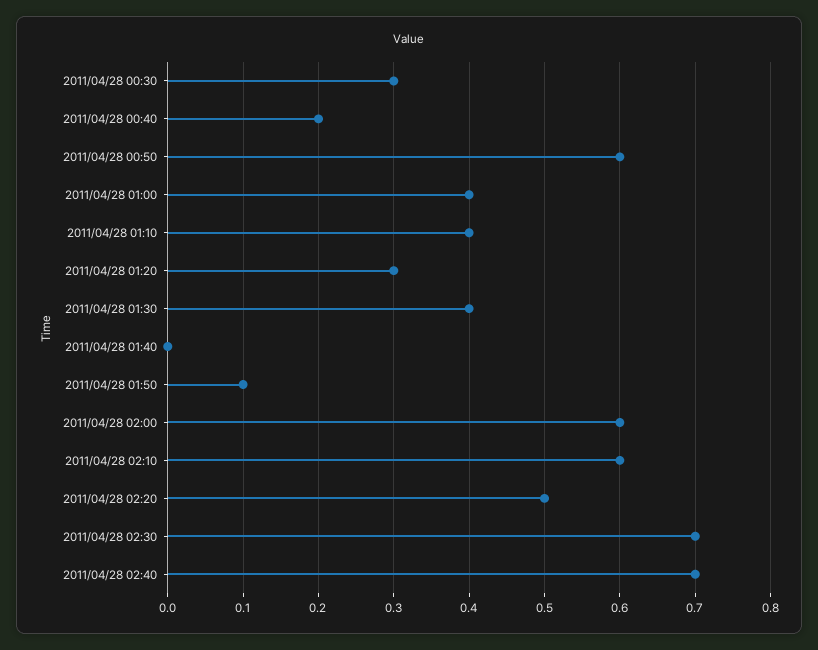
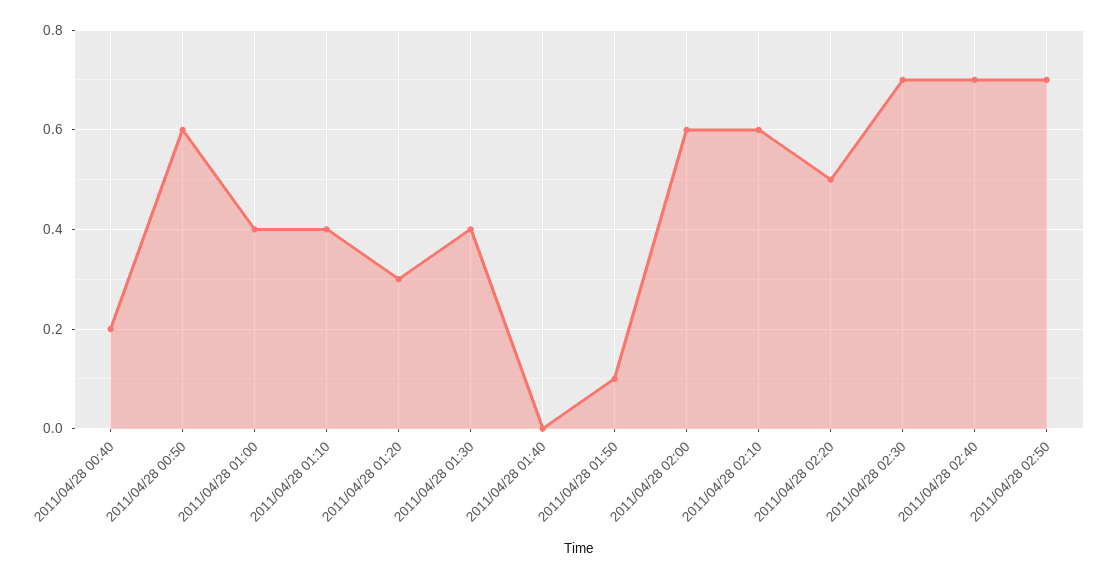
2011/04/28 00:30: 0.3 -> none
2011/04/28 02:50: none -> 0.7

